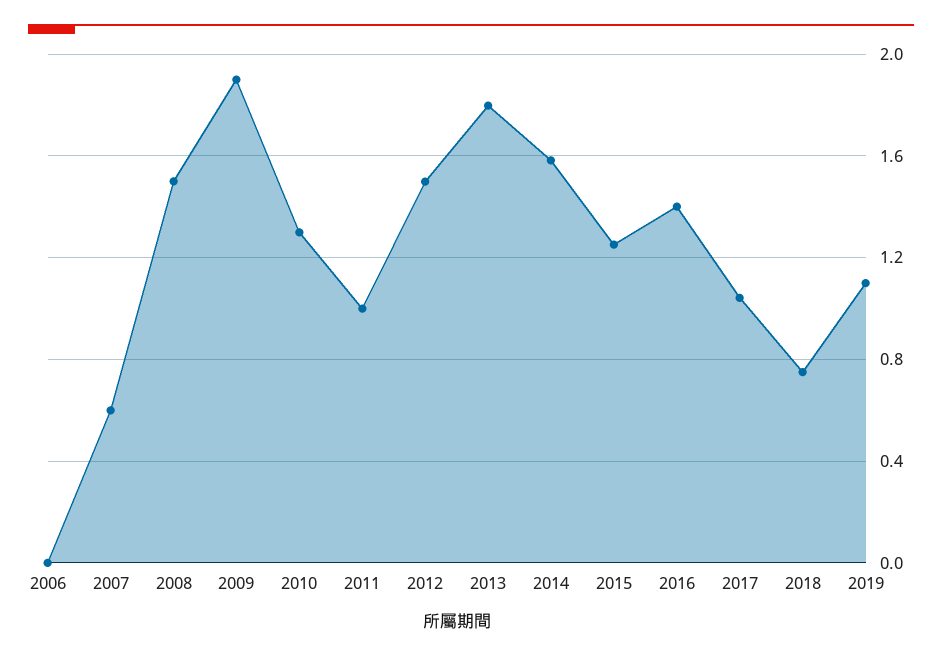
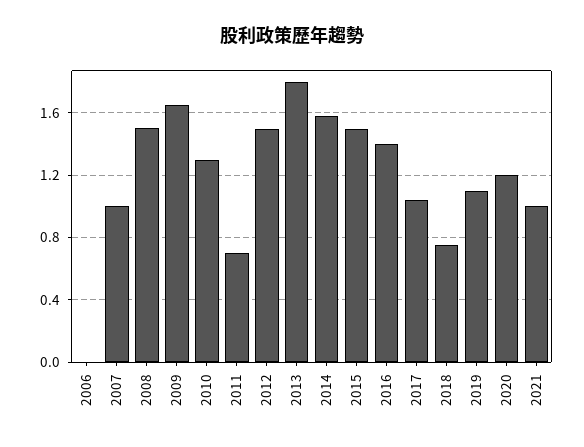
2007: 0.6 -> 1
2009: 1.9 -> 1.65
2011: 1 -> 0.7
2015: 1.25 -> 1.5
2020: none -> 1.2
2021: none -> 1

